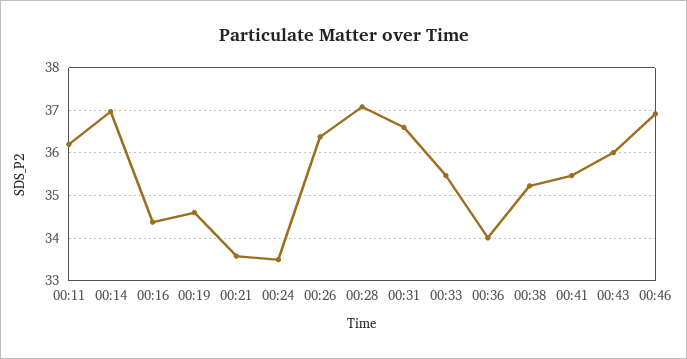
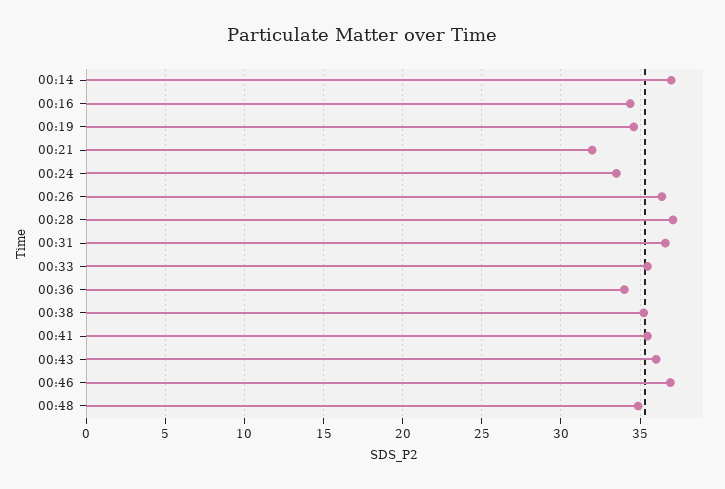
00:11: 36.2 -> none
00:21: 33.6 -> 32
00:48: none -> 35

